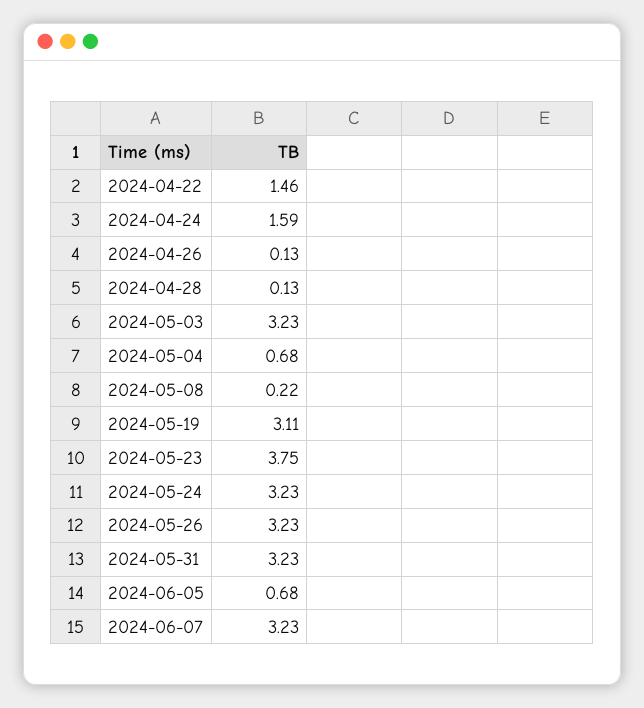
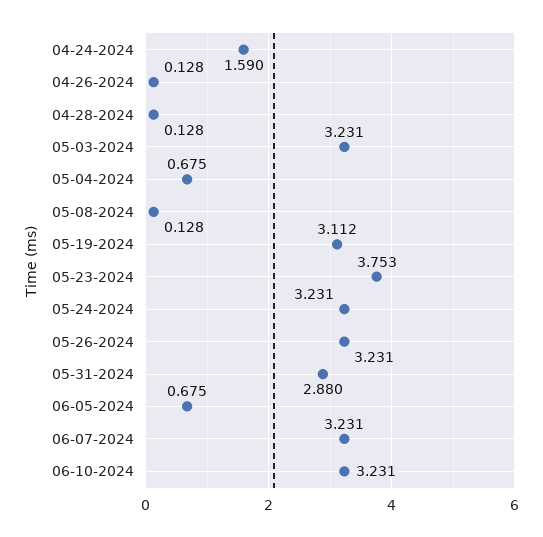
2024-04-22: 1.46 -> none
2024-05-08: 0.22 -> 0.128
2024-05-31: 3.23 -> 2.88
06-10-2024: none -> 3.231

